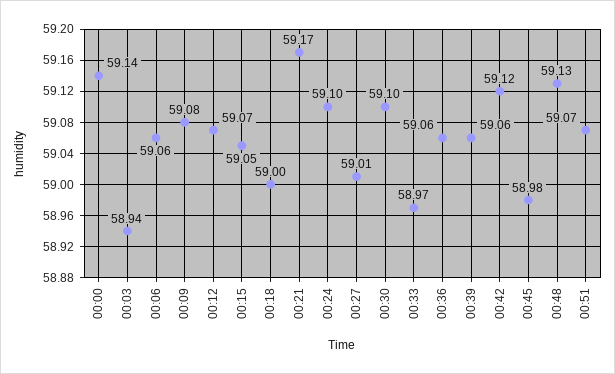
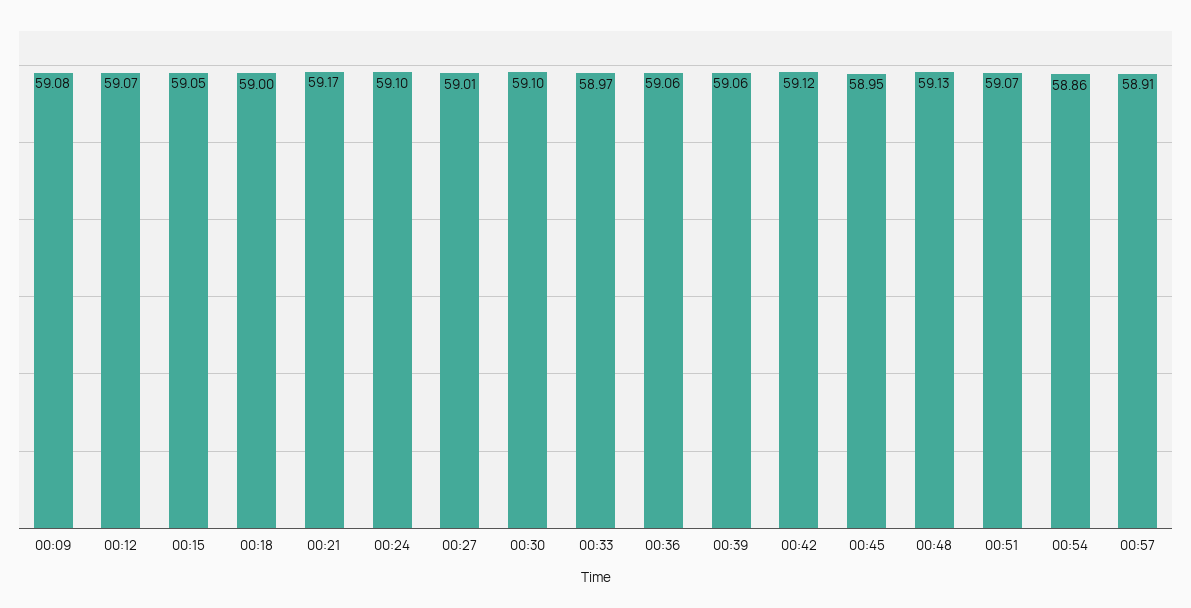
00:00: 59.14 -> none
00:03: 58.94 -> none
00:06: 59.06 -> none
00:45: 58.98 -> 58.95
00:54: none -> 58.86
00:57: none -> 58.91

